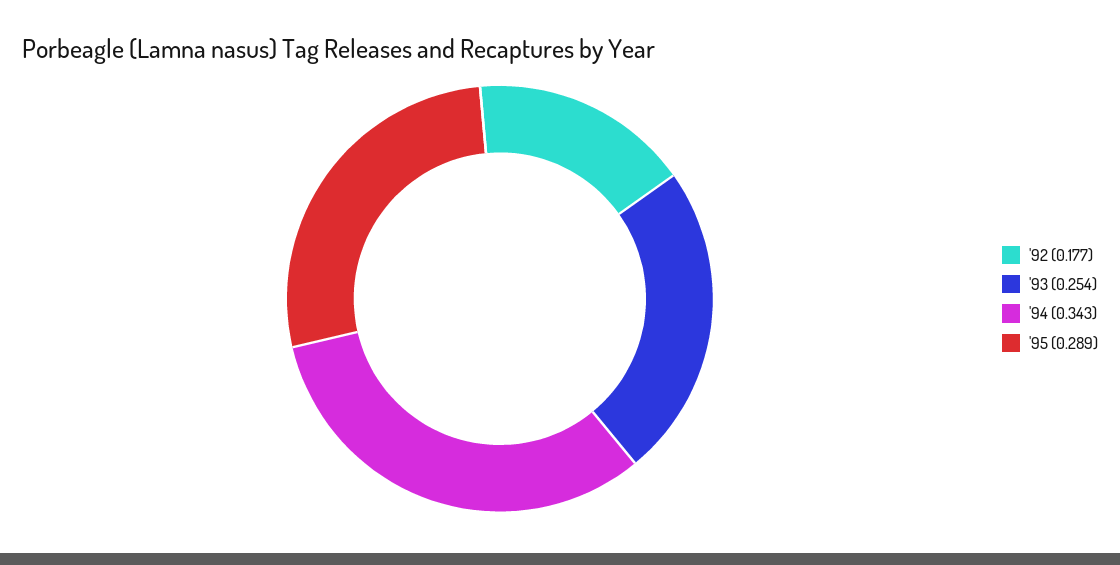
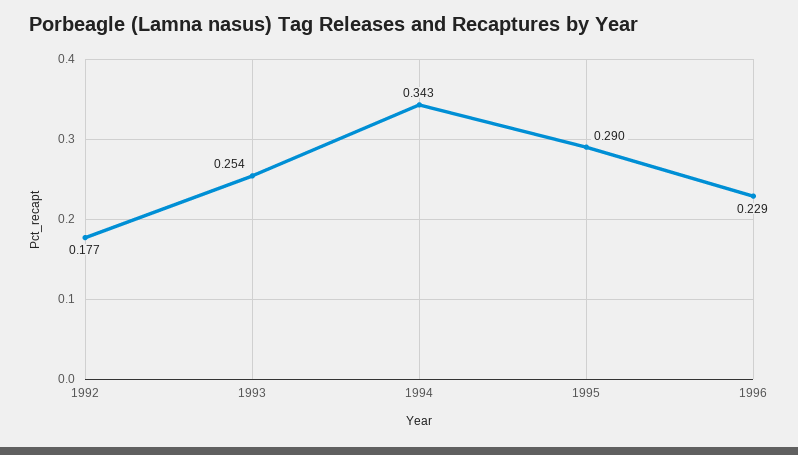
'95: 0.289 -> 0.29
1996: none -> 0.229

